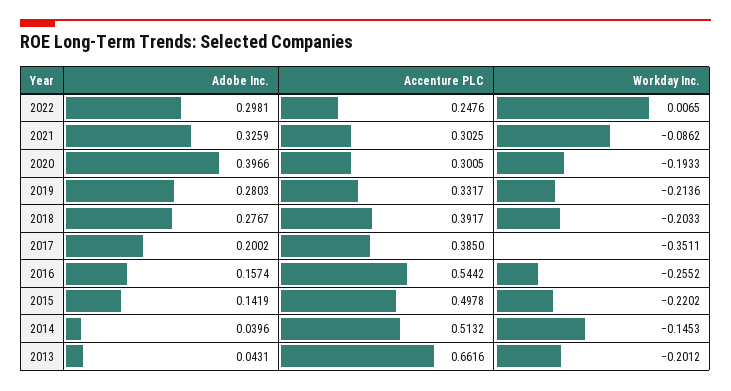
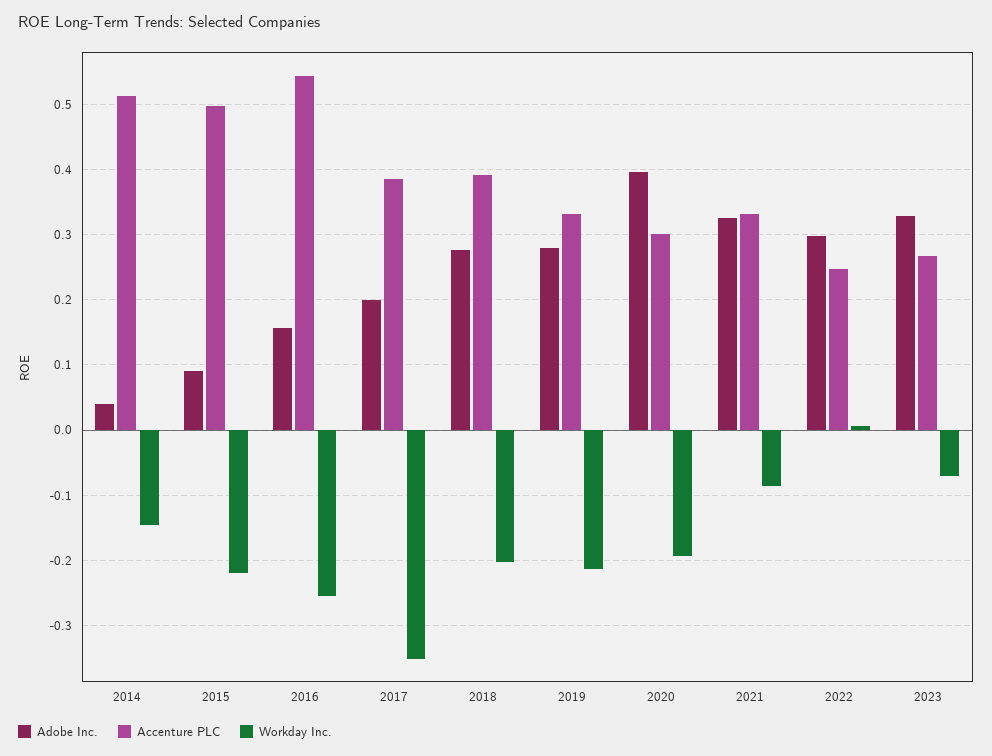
Accenture PLC, 2021: 0.3025 -> 0.33
Adobe Inc., 2015: 0.1419 -> 0.09
Adobe Inc., 2013: 0.0431 -> none
Accenture PLC, 2013: 0.6616 -> none
Workday Inc., 2013: -0.2012 -> none
Adobe Inc., 2023: none -> 0.33
Accenture PLC, 2023: none -> 0.27
Workday Inc., 2023: none -> -0.07

